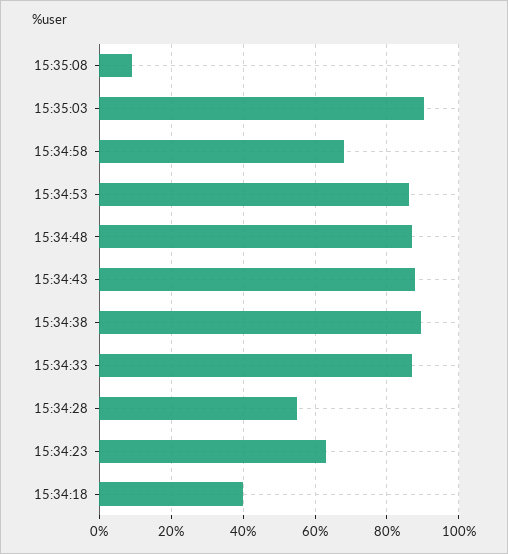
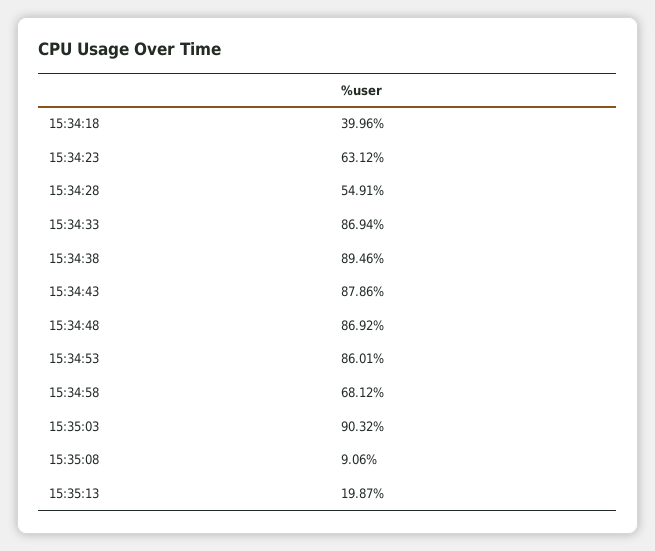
15:35:13: none -> 19.87

